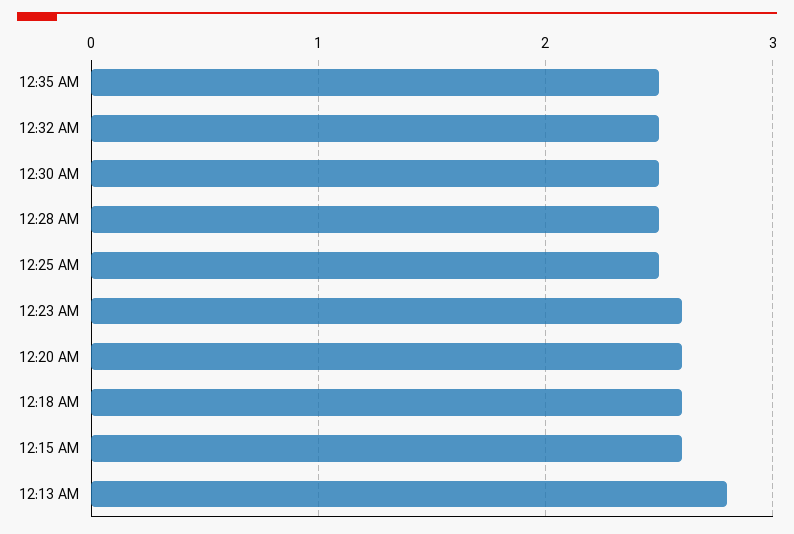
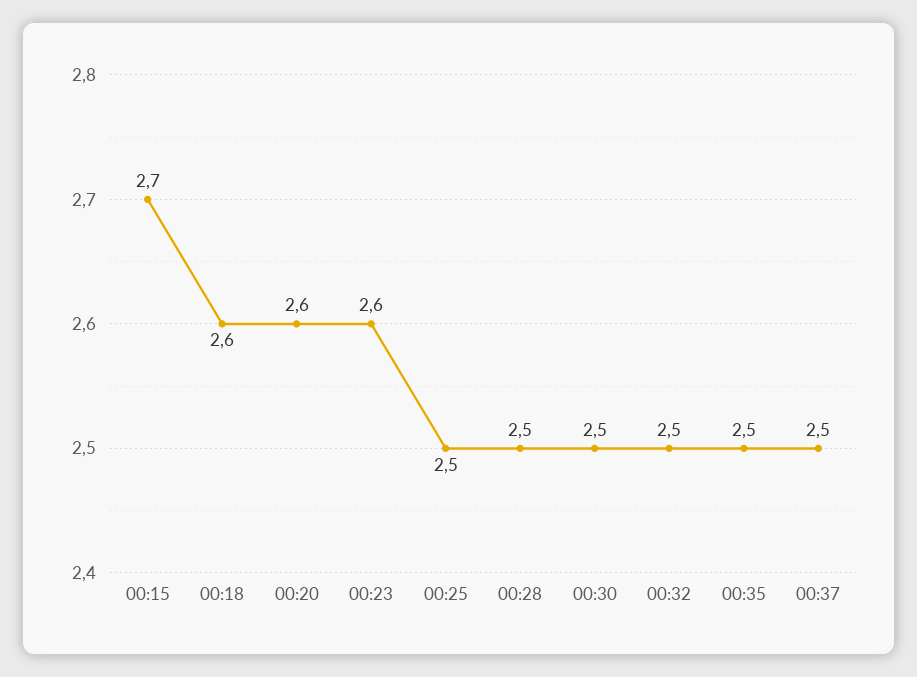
12:15 AM: 2.6 -> 2.7
12:13 AM: 2.8 -> none
00:37: none -> 2.5

